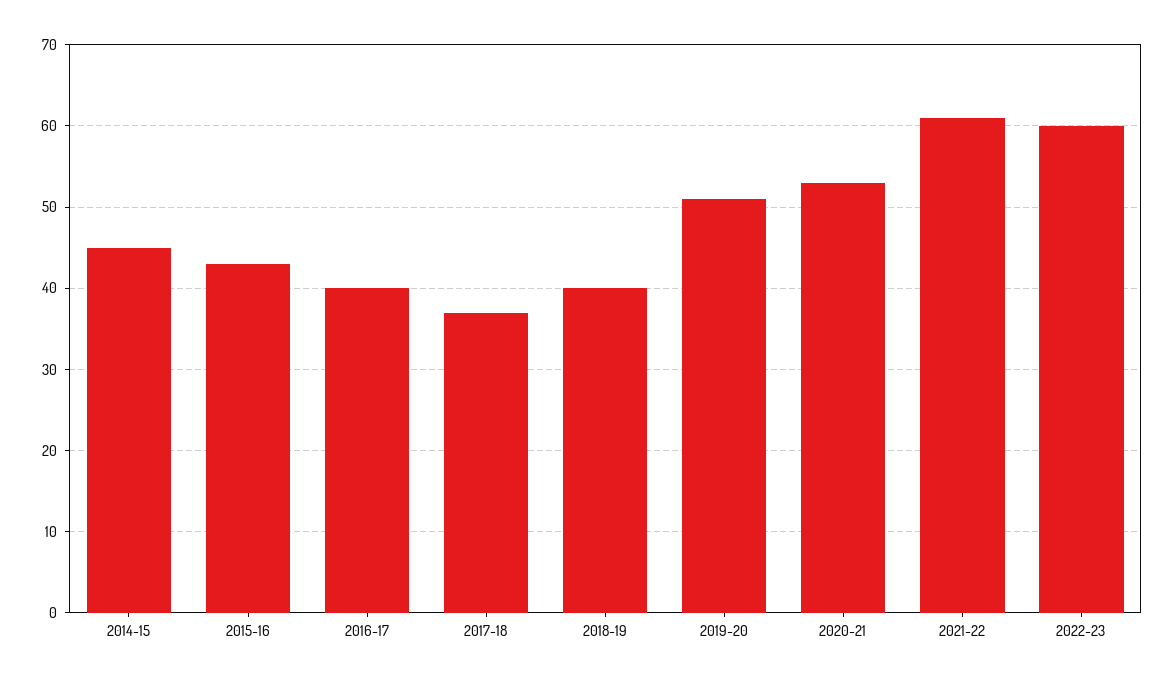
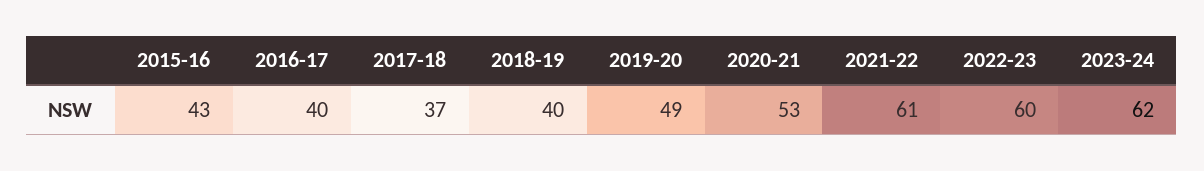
2014-15: 45 -> none
2019-20: 51 -> 49
2023-24: none -> 62

